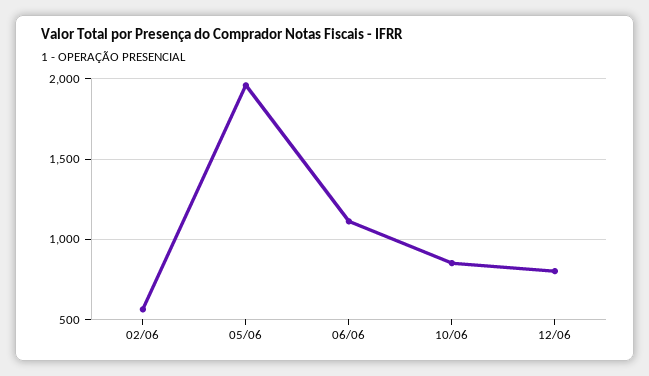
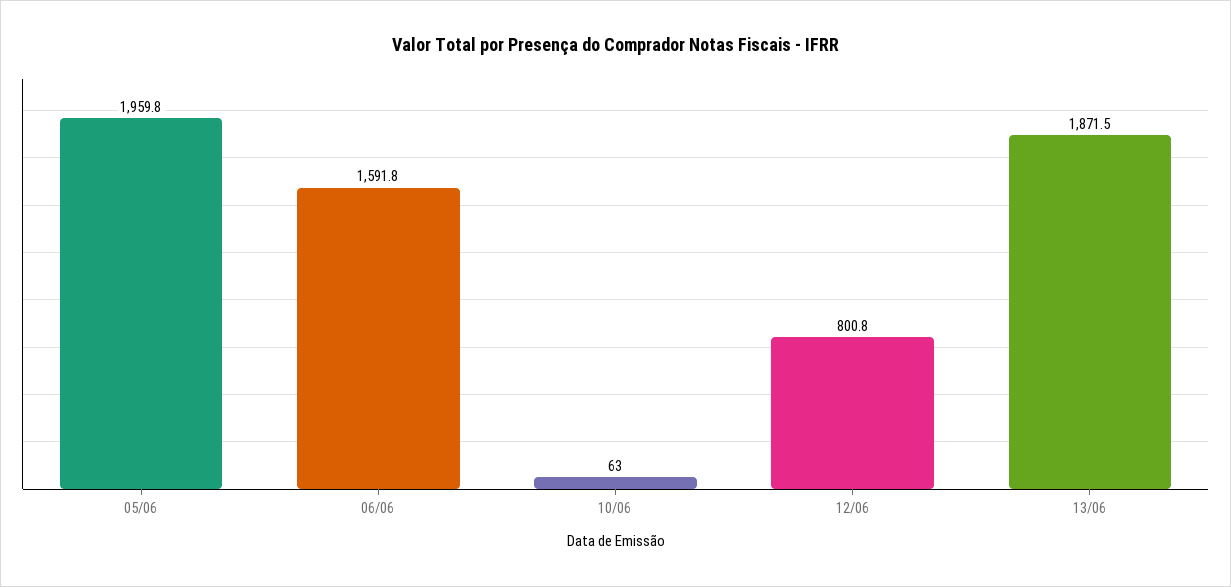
02/06: 550 -> none
06/06: 1100 -> 1591.8
10/06: 850 -> 63
13/06: none -> 1871.5

